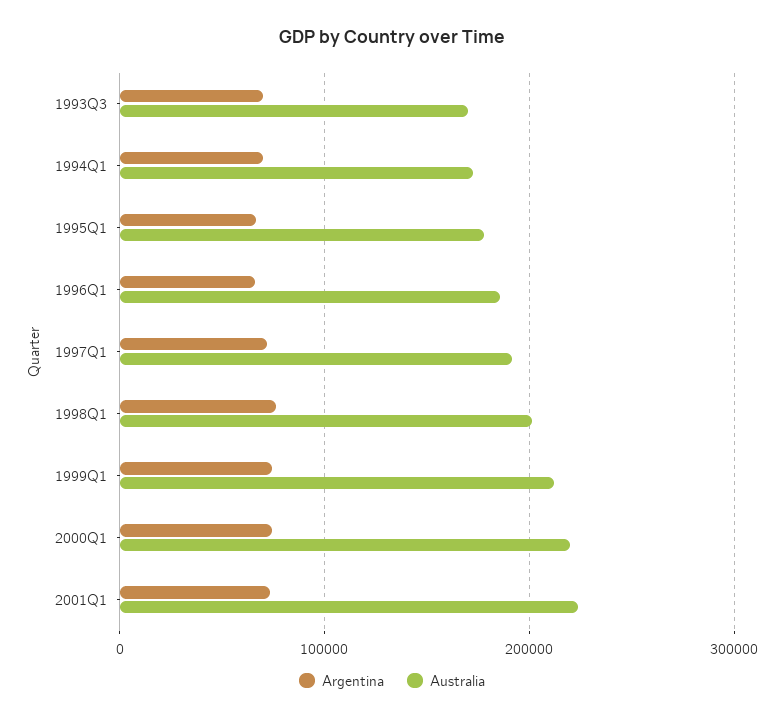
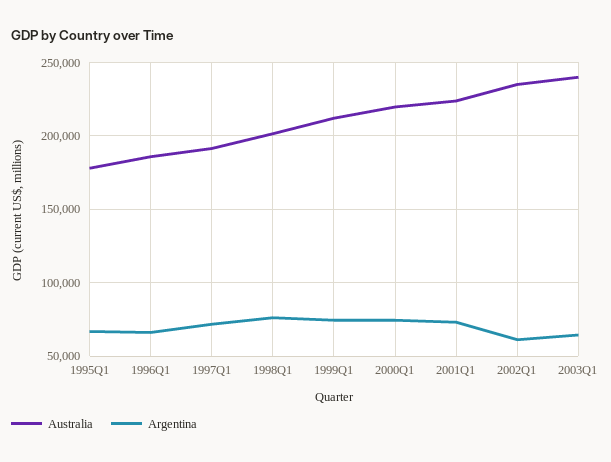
Argentina, 1993Q3: 70000 -> none
Australia, 1993Q3: 170000 -> none
Argentina, 1994Q1: 70000 -> none
Australia, 1994Q1: 170000 -> none
Australia, 2002Q1: none -> 235000
Argentina, 2002Q1: none -> 60000
Australia, 2003Q1: none -> 240000
Argentina, 2003Q1: none -> 65000

